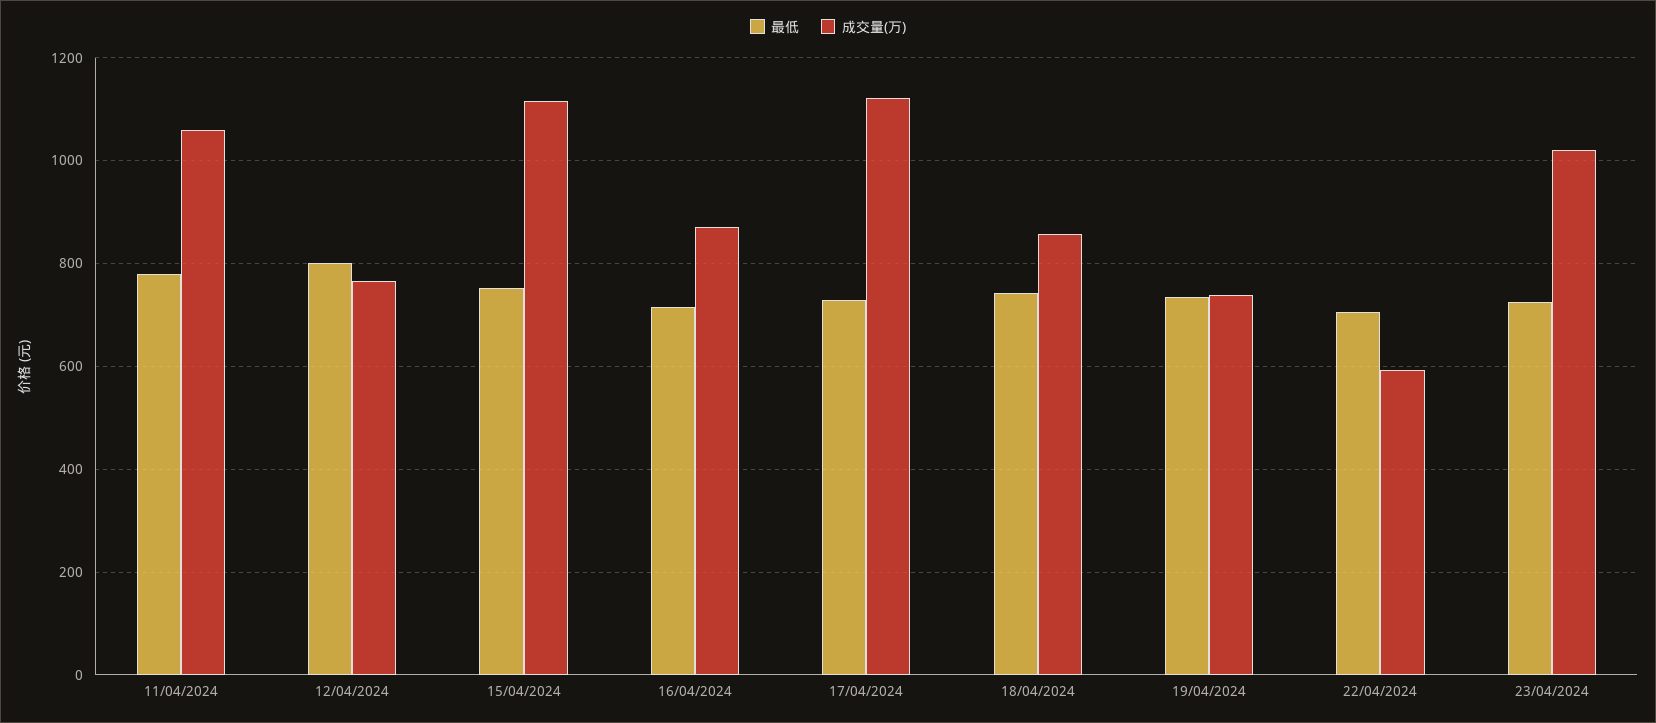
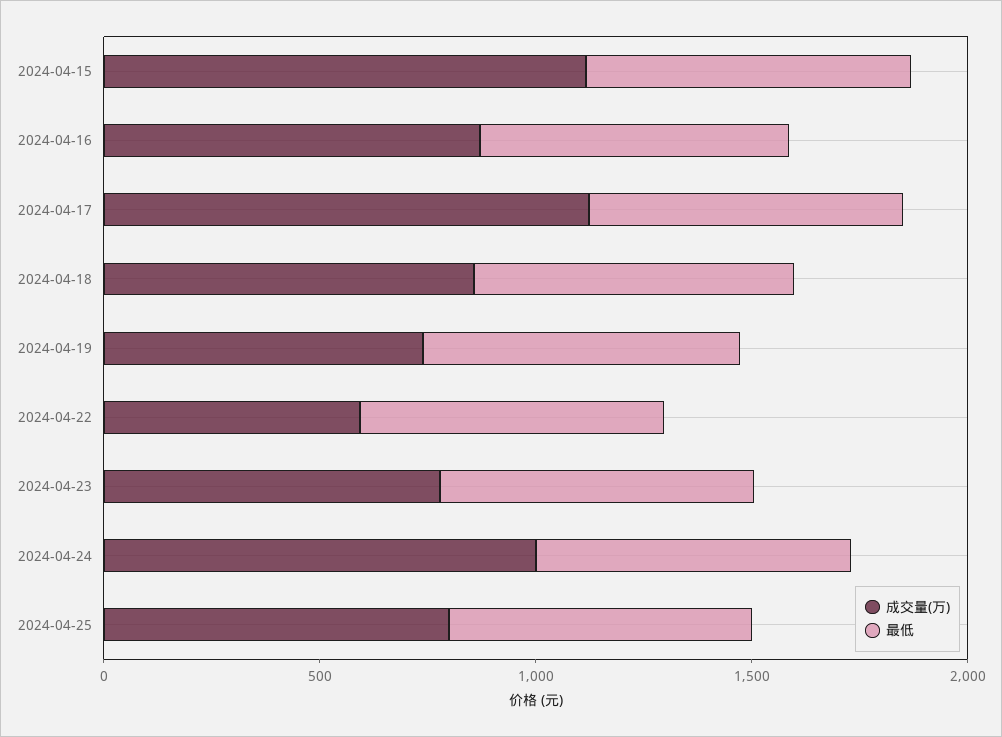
最低, 11/04/2024: 780 -> none
成交量(万), 11/04/2024: 1060 -> none
最低, 12/04/2024: 800 -> none
成交量(万), 12/04/2024: 760 -> none
成交量(万), 23/04/2024: 1020 -> 800
成交量(万), 2024-04-24: none -> 1000
最低, 2024-04-24: none -> 700
成交量(万), 2024-04-25: none -> 800
最低, 2024-04-25: none -> 700

